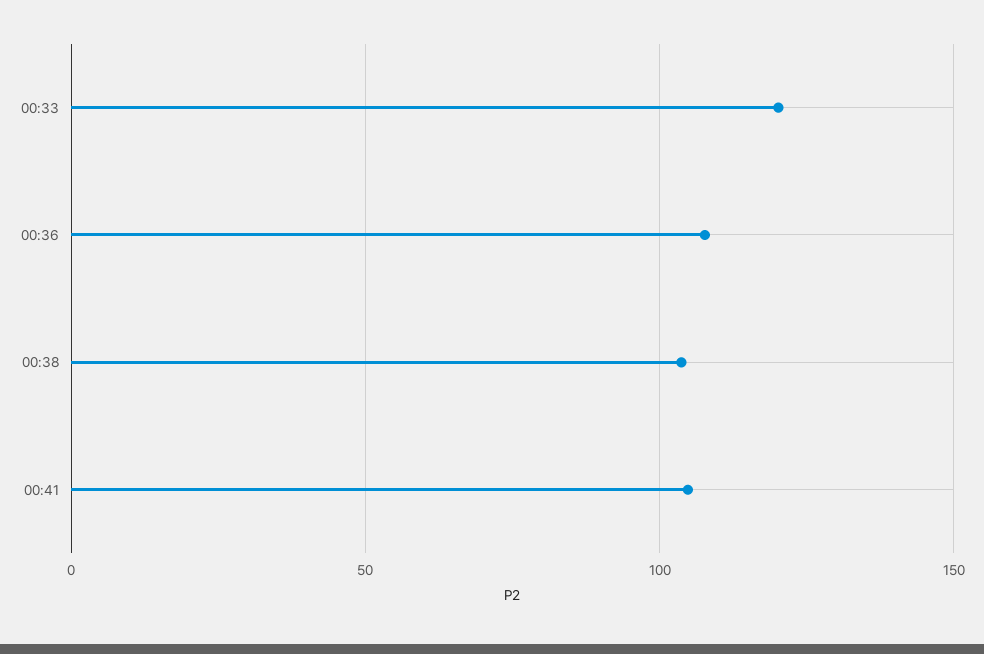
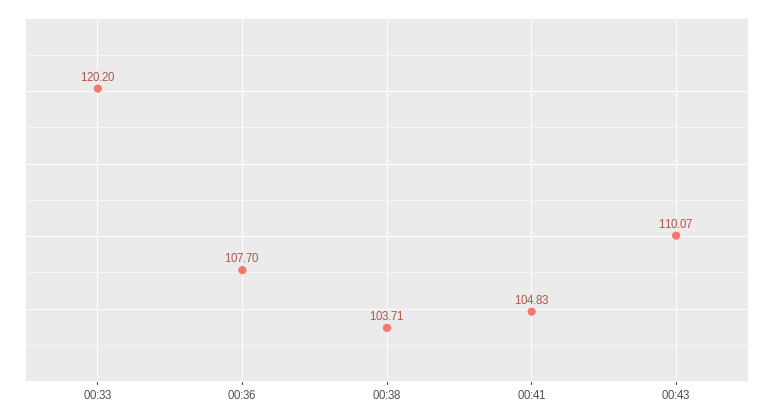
00:43: none -> 110.07

